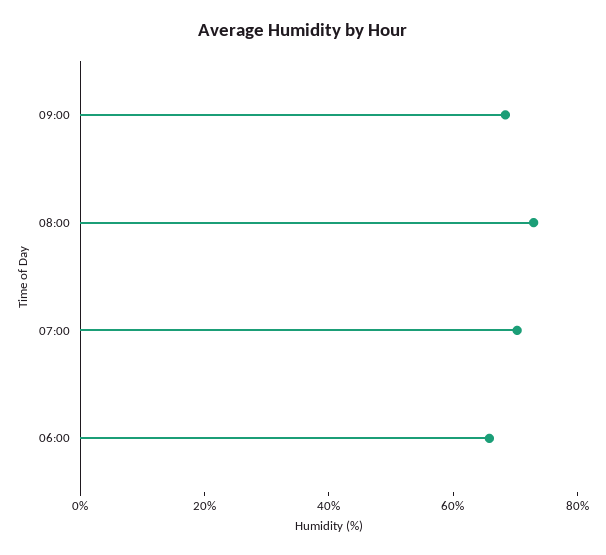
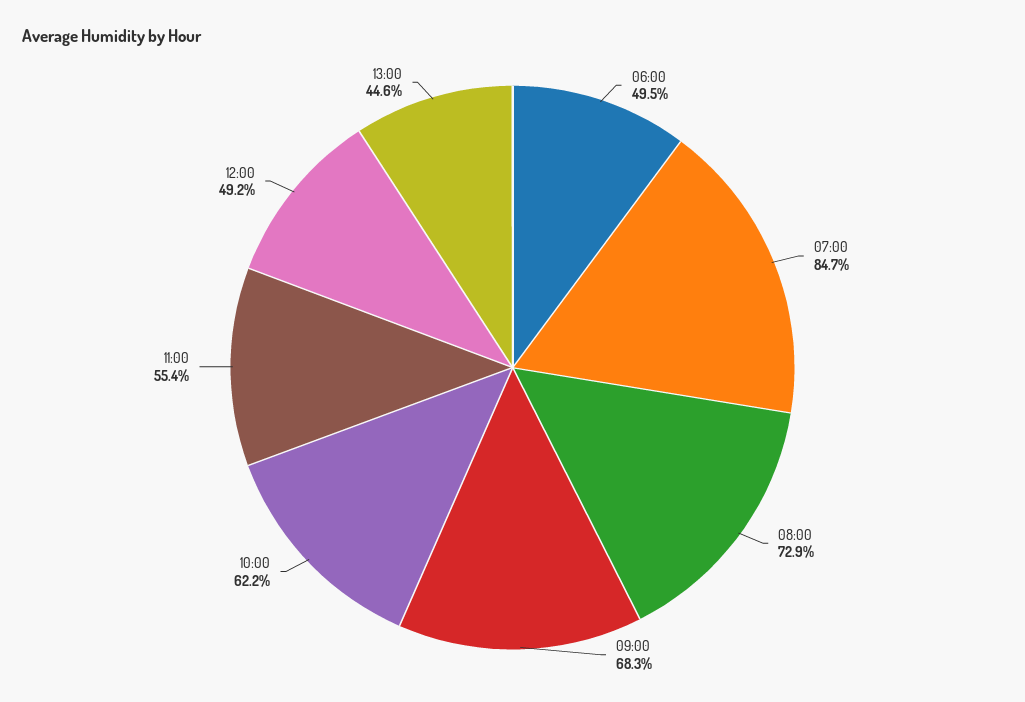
07:00: 70 -> 84.7
06:00: 65 -> 49.5
10:00: none -> 62.2
11:00: none -> 55.4
12:00: none -> 49.2
13:00: none -> 44.6

